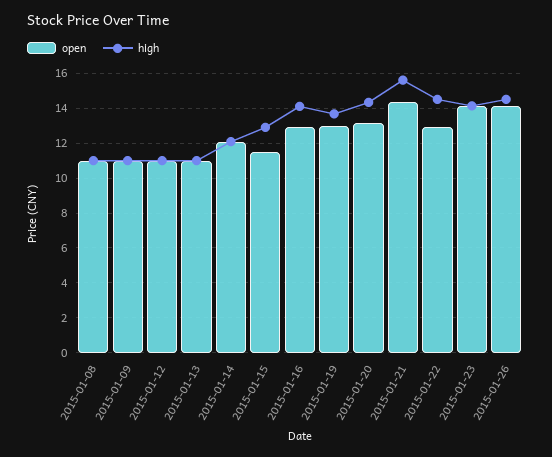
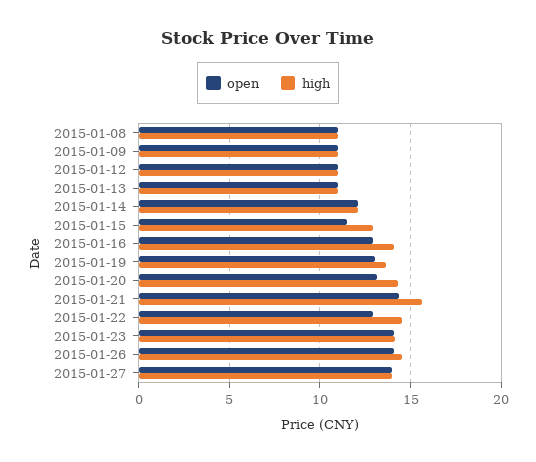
open, 2015-01-27: none -> 14
high, 2015-01-27: none -> 14

